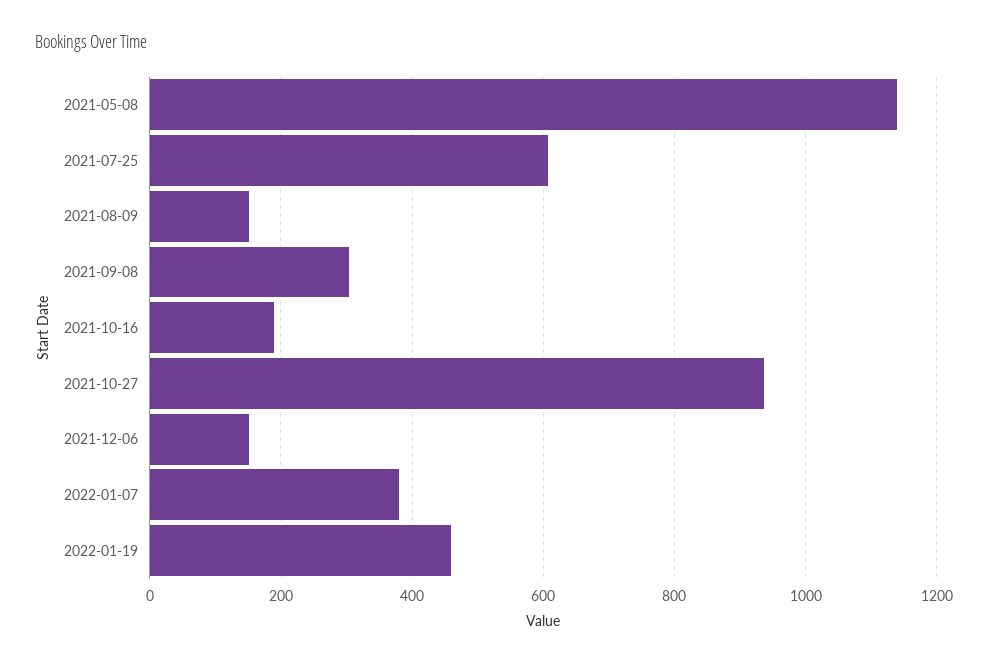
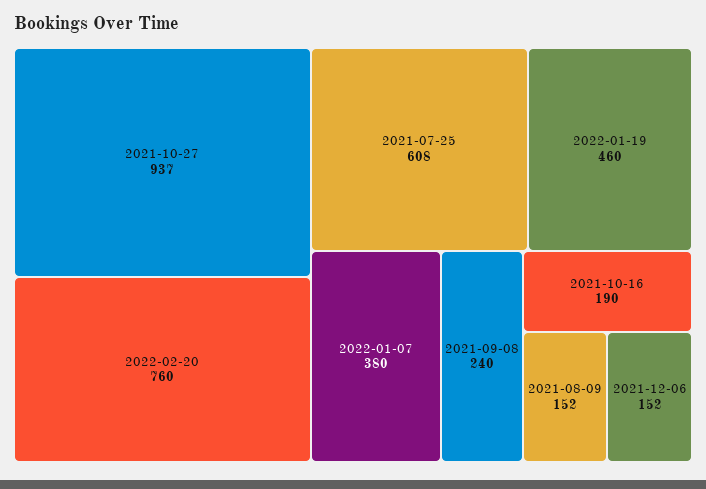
2021-05-08: 1140 -> none
2021-09-08: 300 -> 240
2022-02-20: none -> 760

